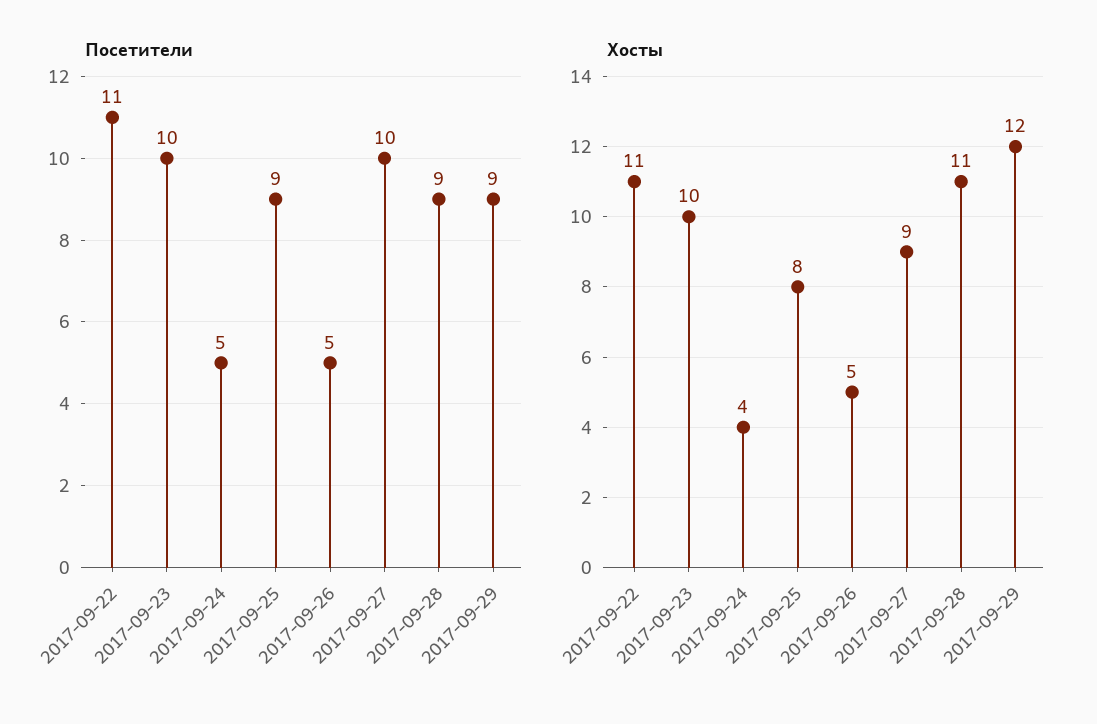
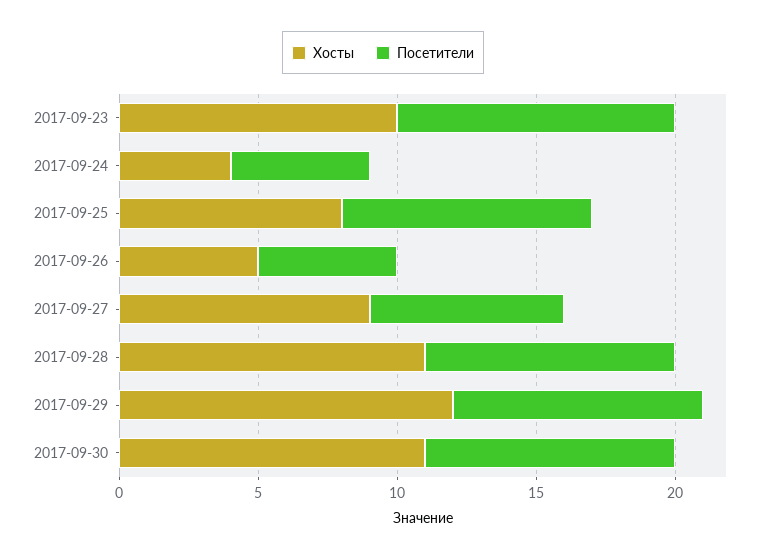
Посетители, 2017-09-22: 11 -> none
Посетители, 2017-09-27: 10 -> 7
Хосты, 2017-09-22: 11 -> none
Хосты, 2017-09-30: none -> 11
Посетители, 2017-09-30: none -> 9

